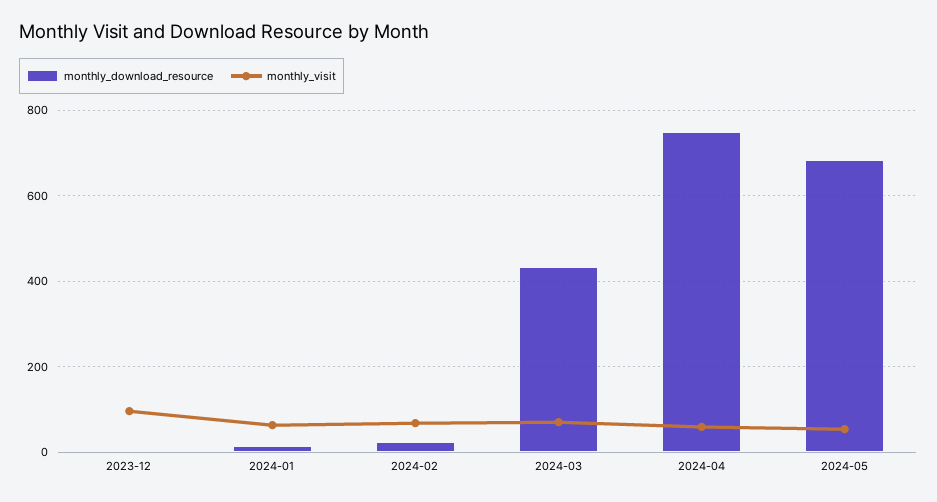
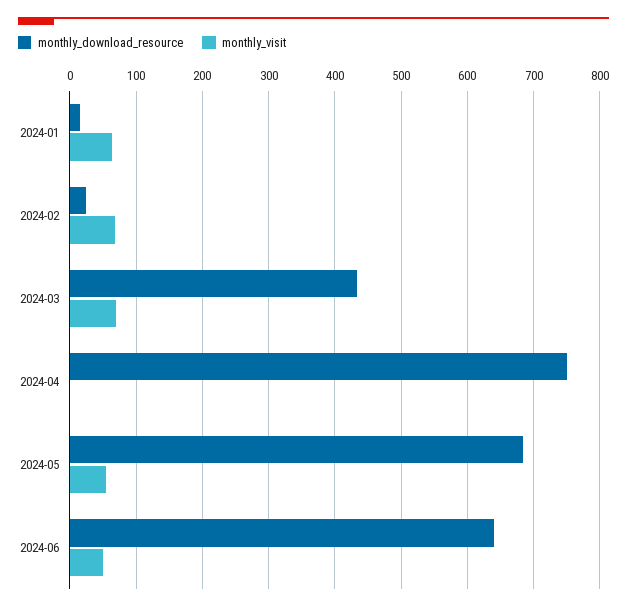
monthly_download_resource, 2023-12: 0 -> none
monthly_visit, 2023-12: 100 -> none
monthly_visit, 2024-04: 60 -> 0
monthly_download_resource, 2024-06: none -> 640
monthly_visit, 2024-06: none -> 50

